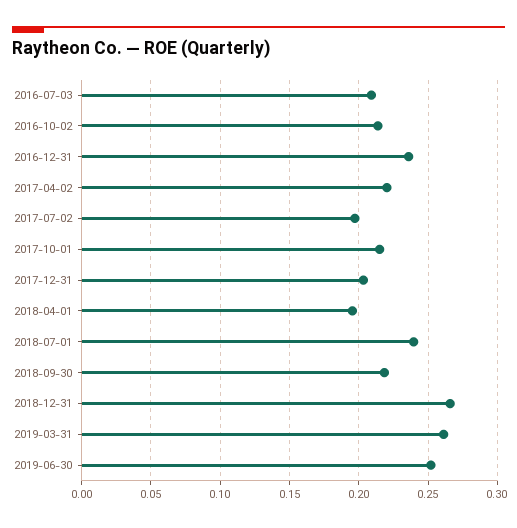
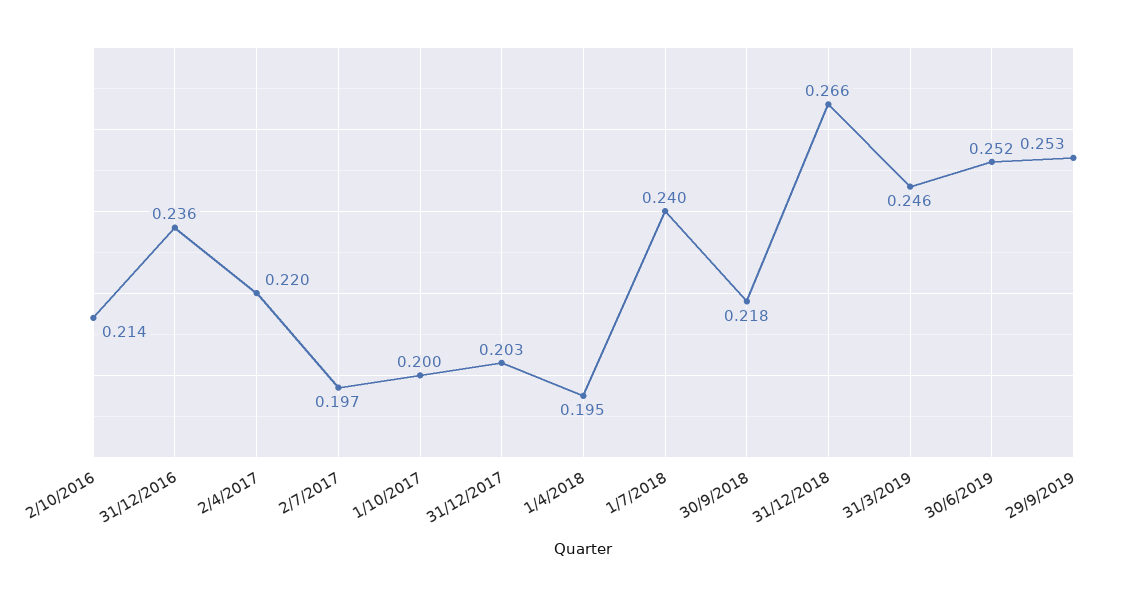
2016-07-03: 0.21 -> none
2017-10-01: 0.215 -> 0.2
2019-03-31: 0.26 -> 0.246
29/9/2019: none -> 0.253

